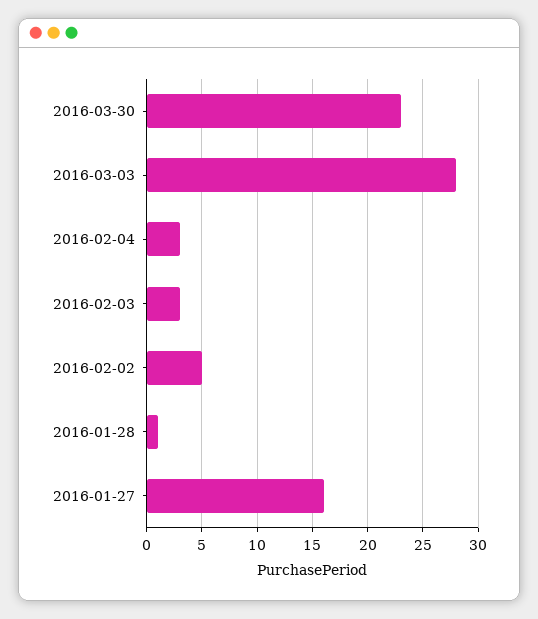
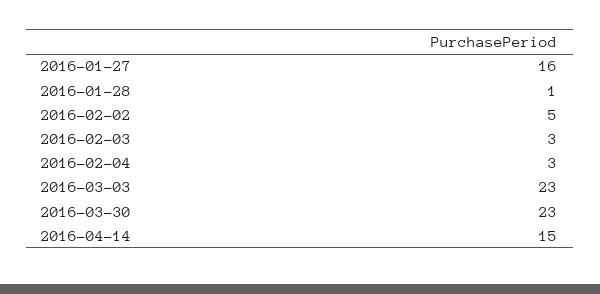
2016-03-03: 28 -> 23
2016-04-14: none -> 15

